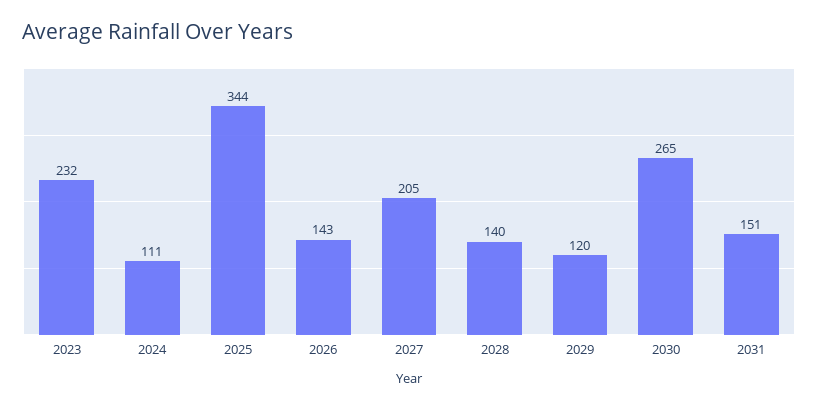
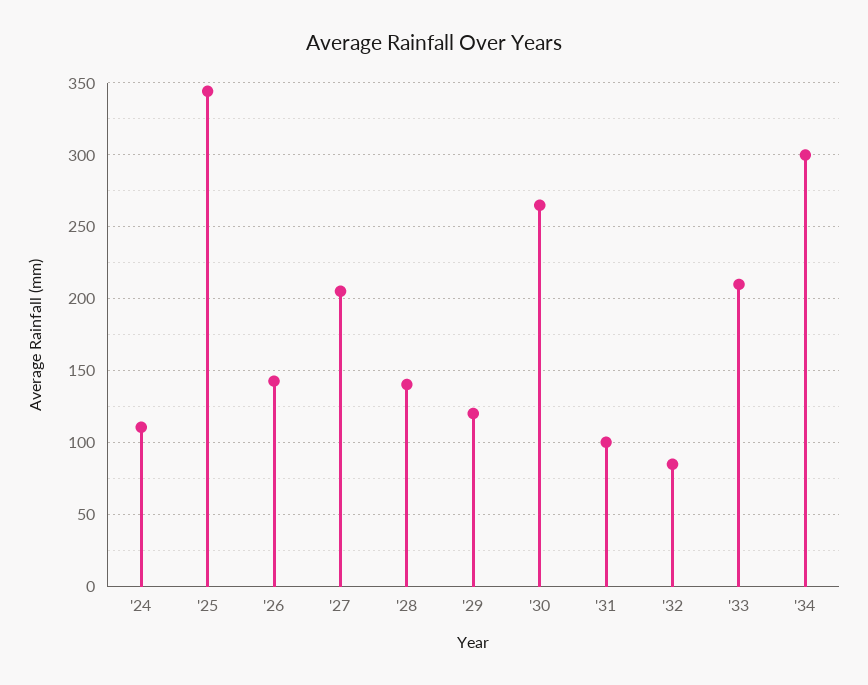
2023: 232 -> none
2031: 151 -> 100
'32: none -> 85
'33: none -> 210
'34: none -> 300

